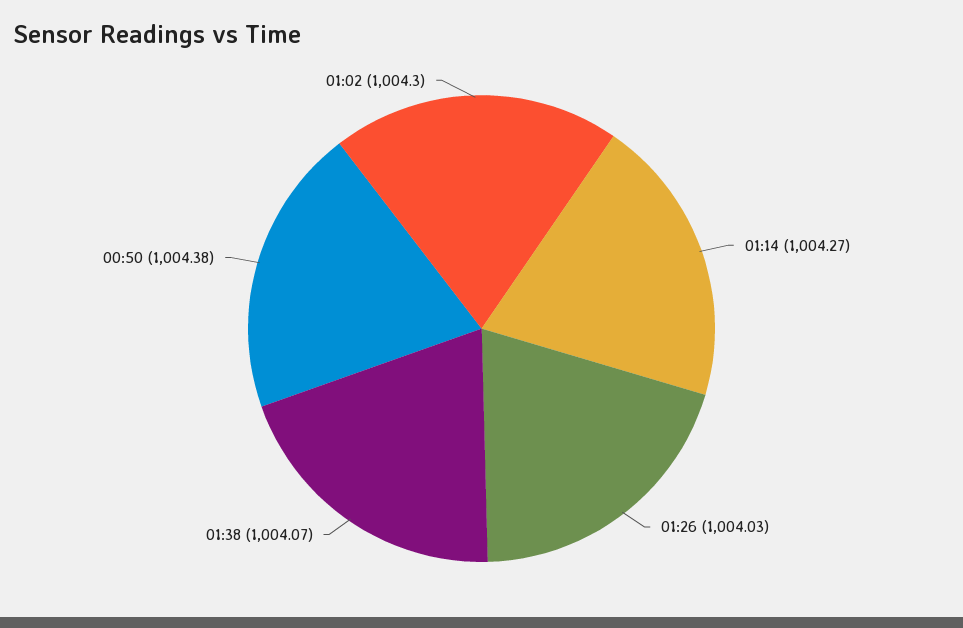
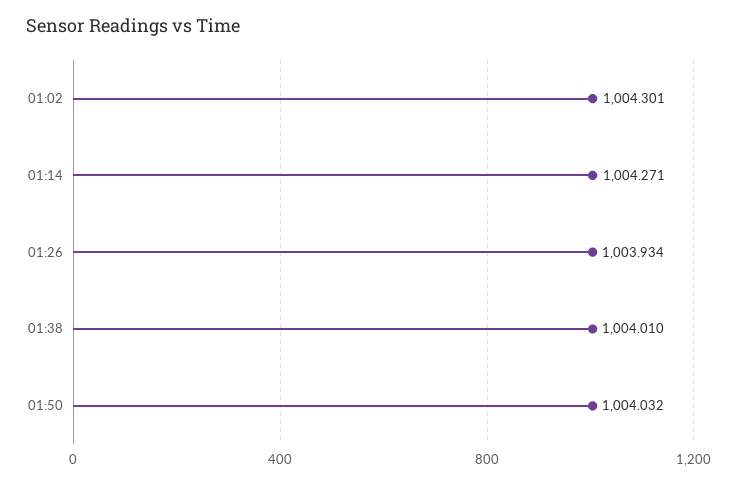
01:26: 1004.03 -> 1003.934
01:38: 1004.07 -> 1004.01
00:50: 1004.38 -> none
01:50: none -> 1004.032

